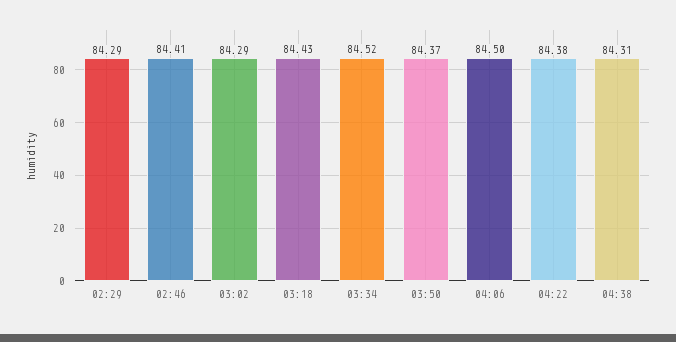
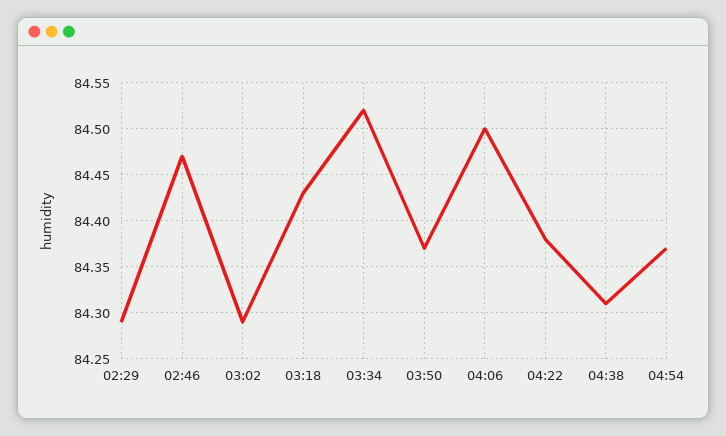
02:46: 84.41 -> 84.47
04:54: none -> 84.37

